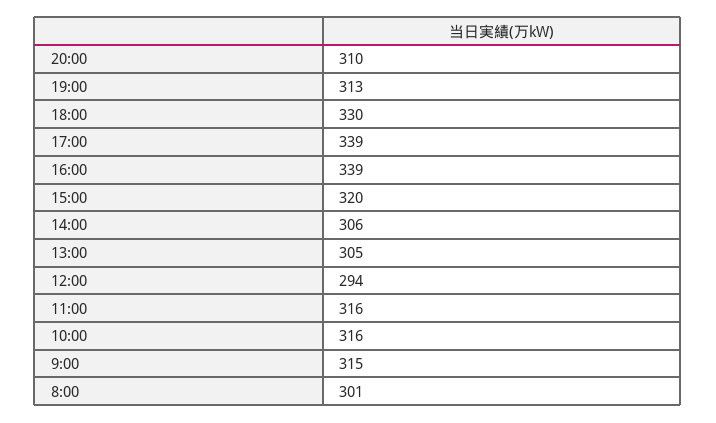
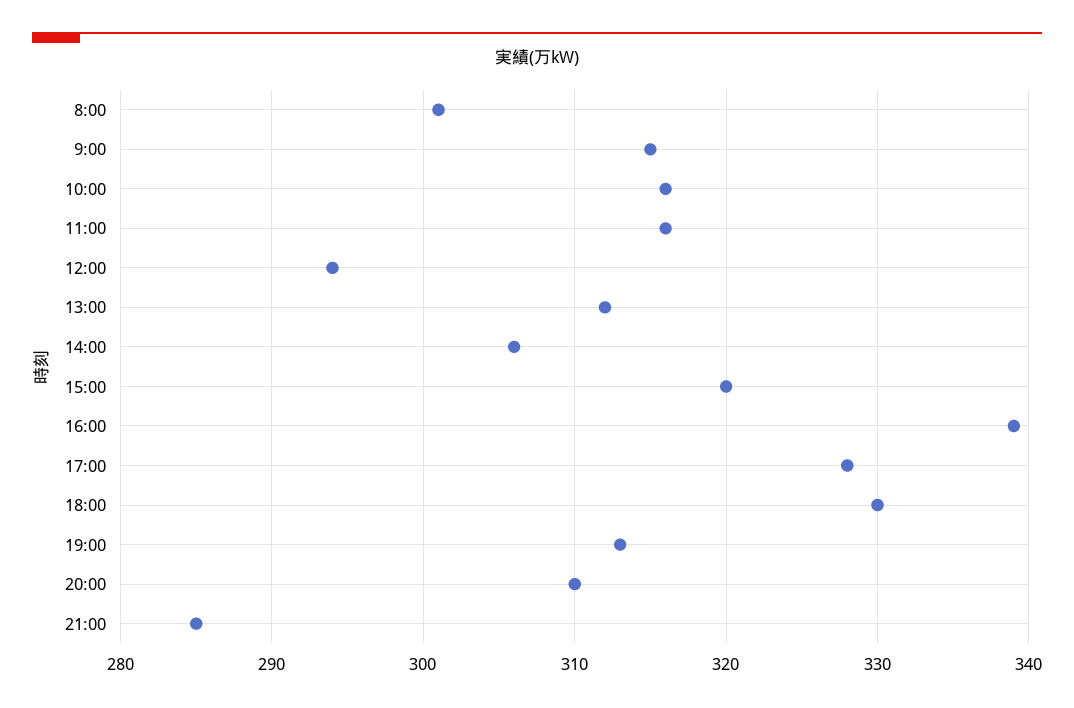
17:00: 339 -> 328
13:00: 305 -> 312
21:00: none -> 285

